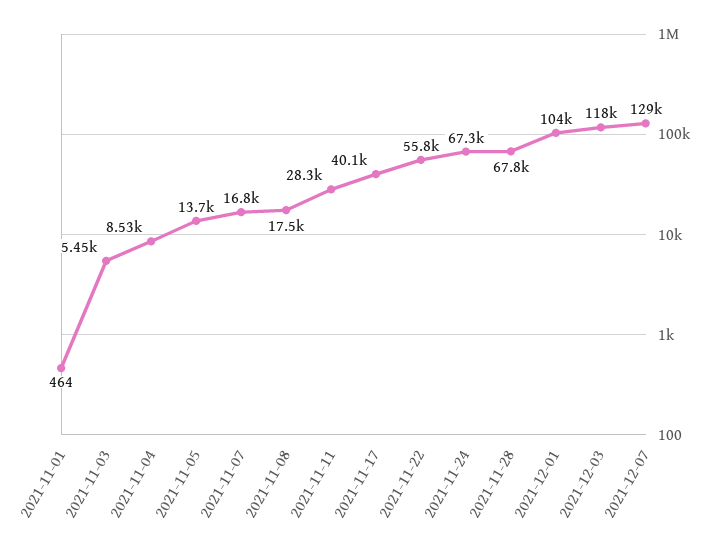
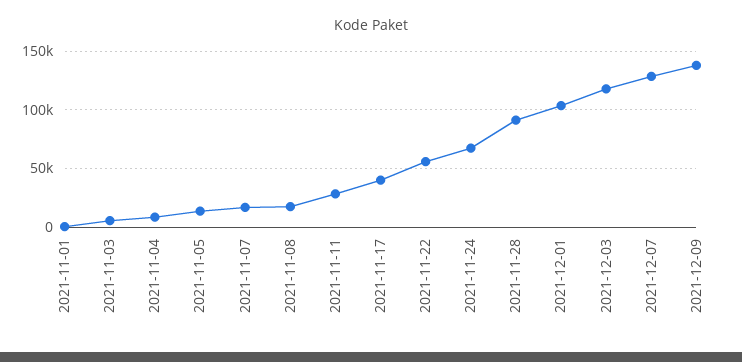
2021-11-28: 67800 -> 90000
2021-12-09: none -> 140000

